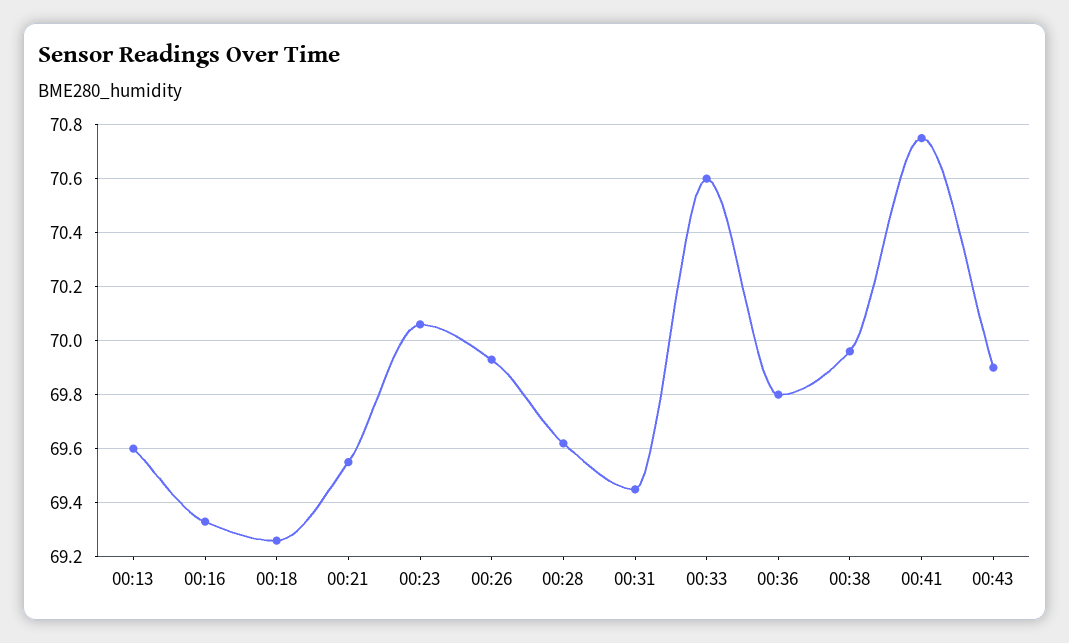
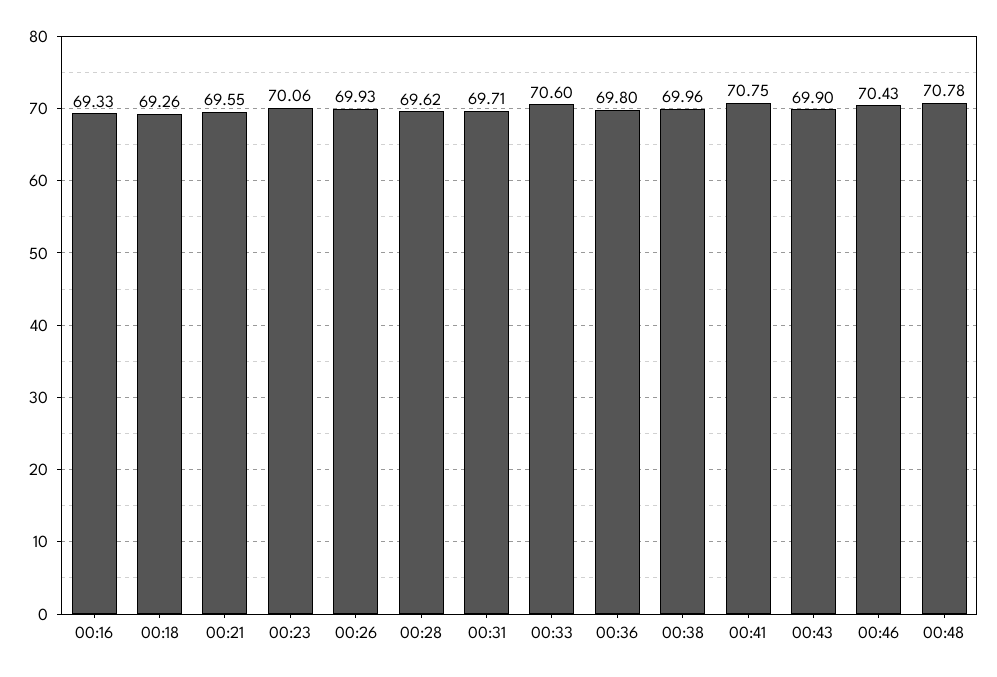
00:13: 69.6 -> none
00:31: 69.45 -> 69.71
00:46: none -> 70.43
00:48: none -> 70.78

